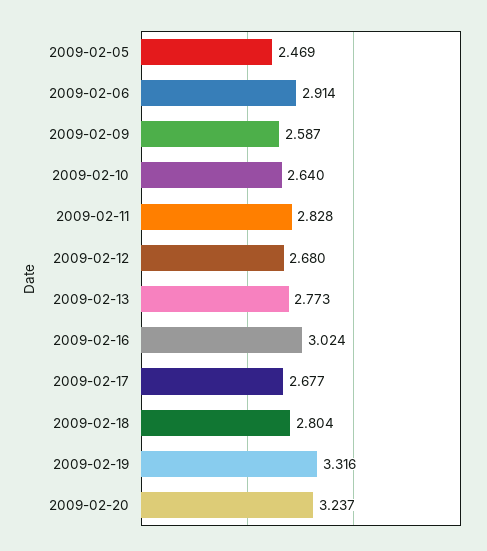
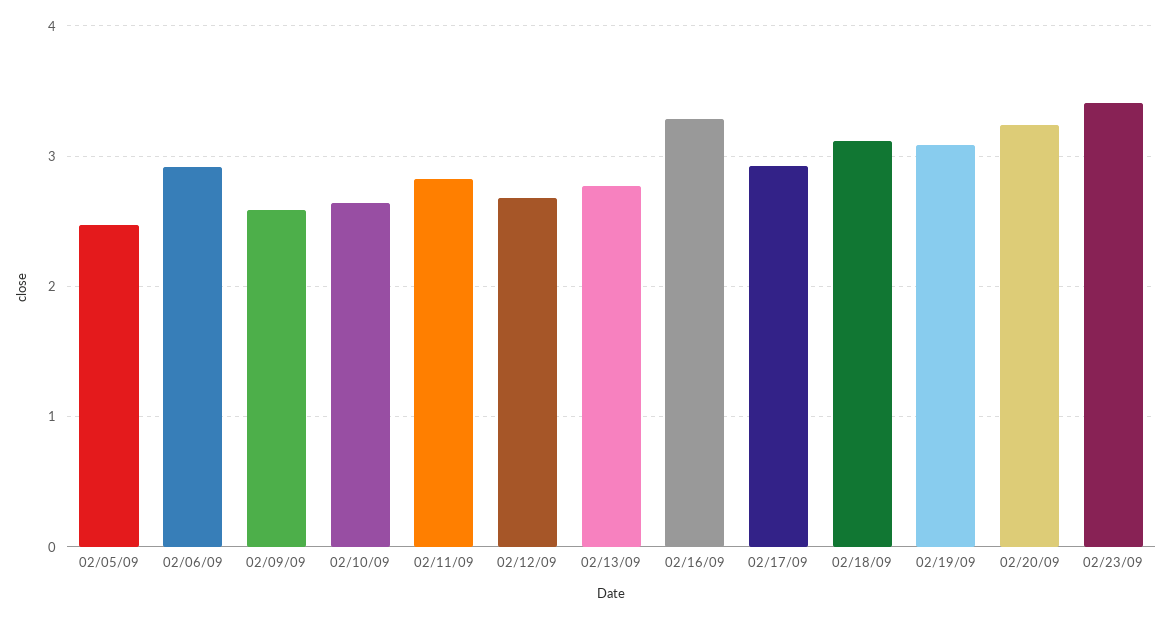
2009-02-16: 3.024 -> 3.3
2009-02-17: 2.677 -> 2.9
2009-02-18: 2.804 -> 3.1
2009-02-19: 3.316 -> 3.1
02/23/09: none -> 3.4

